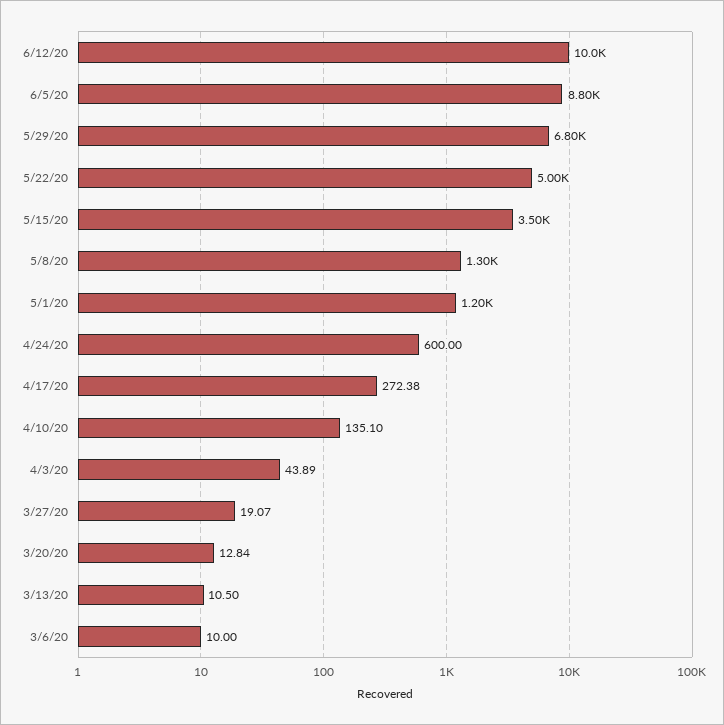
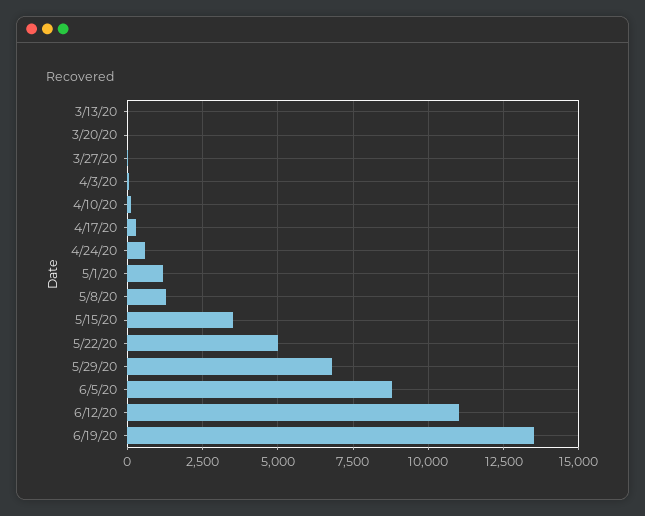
6/12/20: 10000 -> 11000
3/6/20: 10 -> none
6/19/20: none -> 13500

